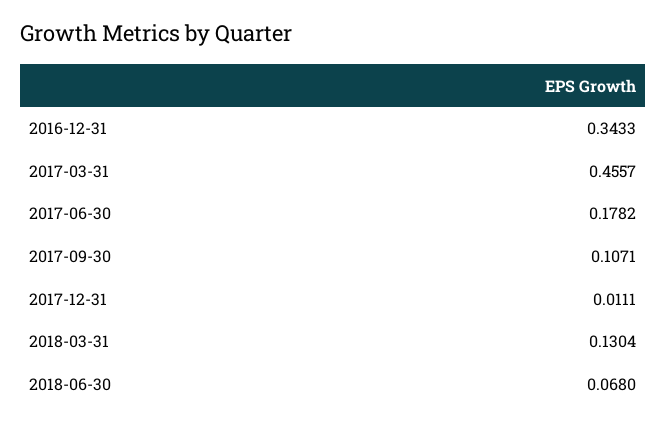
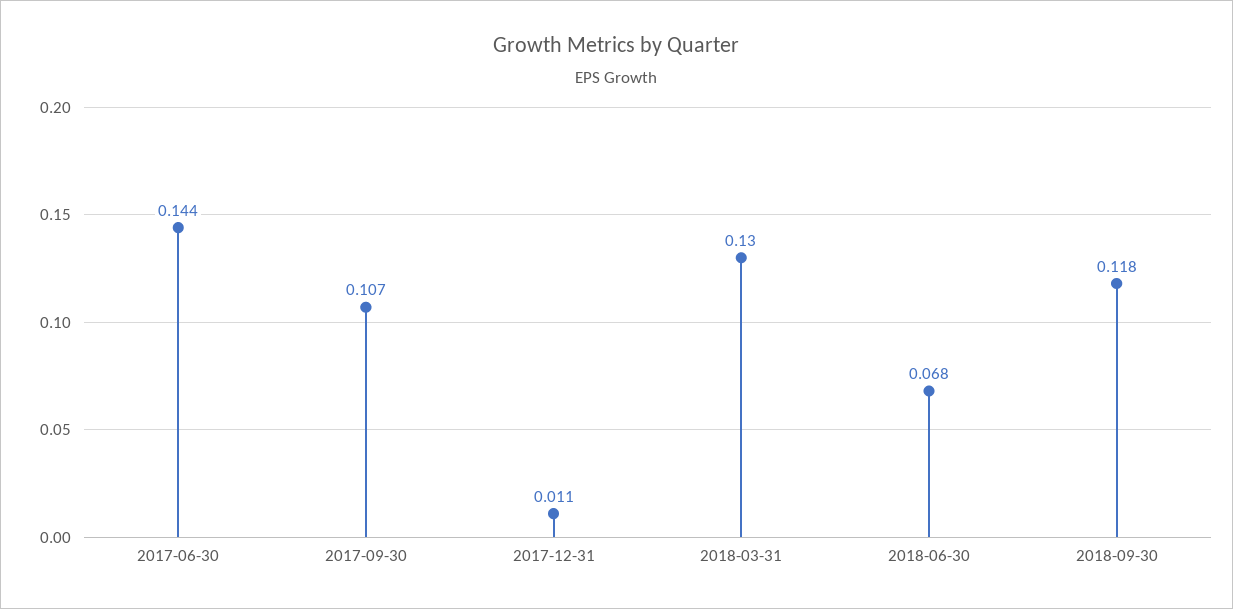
2016-12-31: 0.3433 -> none
2017-03-31: 0.4557 -> none
2017-06-30: 0.1782 -> 0.144
2018-09-30: none -> 0.118

